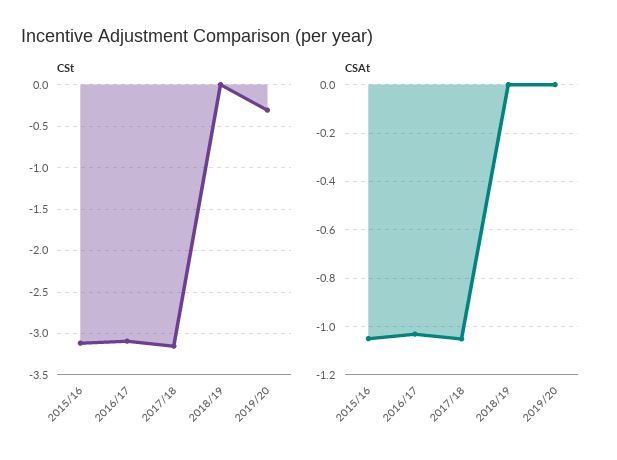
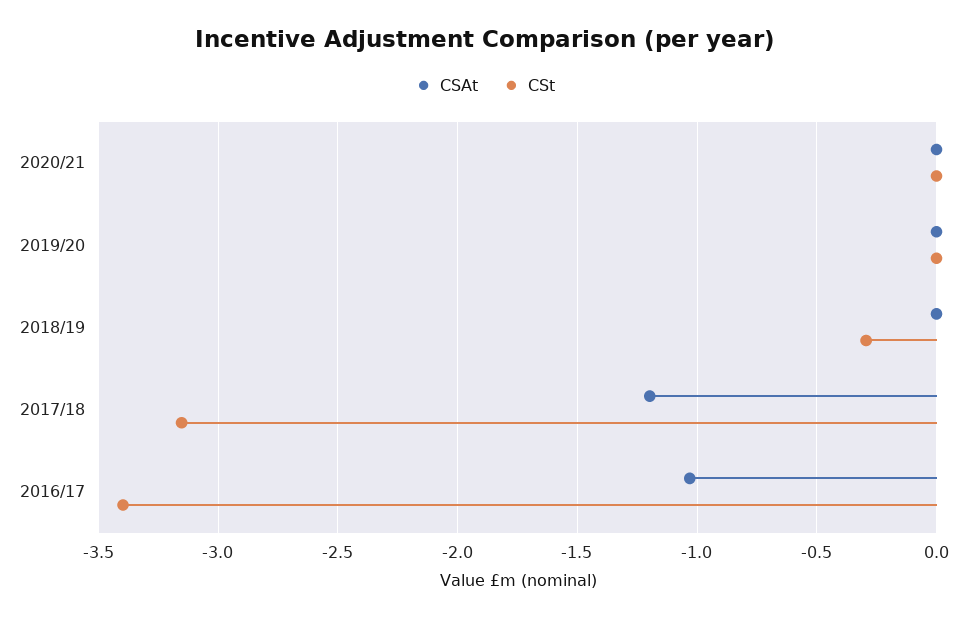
CSt, 2015/16: -3.1 -> none
CSt, 2016/17: -3.1 -> -3.4
CSt, 2018/19: 0 -> -0.3
CSt, 2019/20: -0.3 -> 0
CSAt, 2015/16: -1.05 -> none
CSAt, 2017/18: -1.05 -> -1.2
CSAt, 2020/21: none -> 0
CSt, 2020/21: none -> 0

